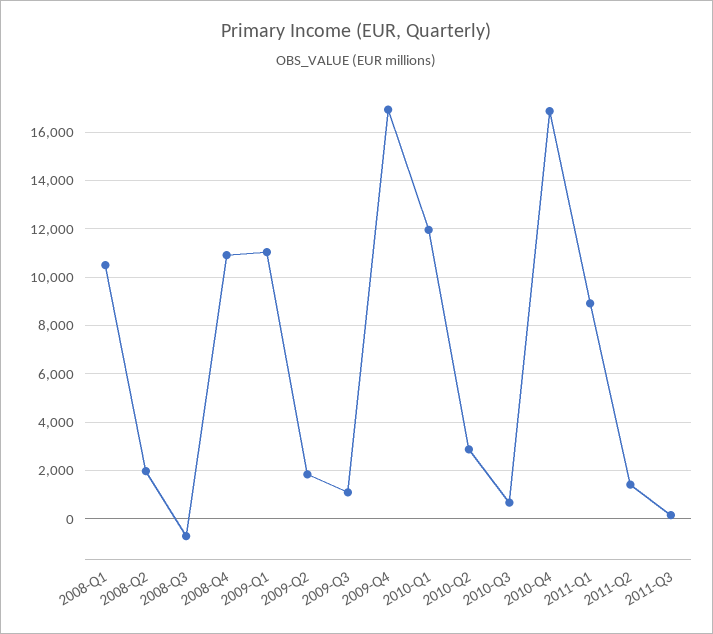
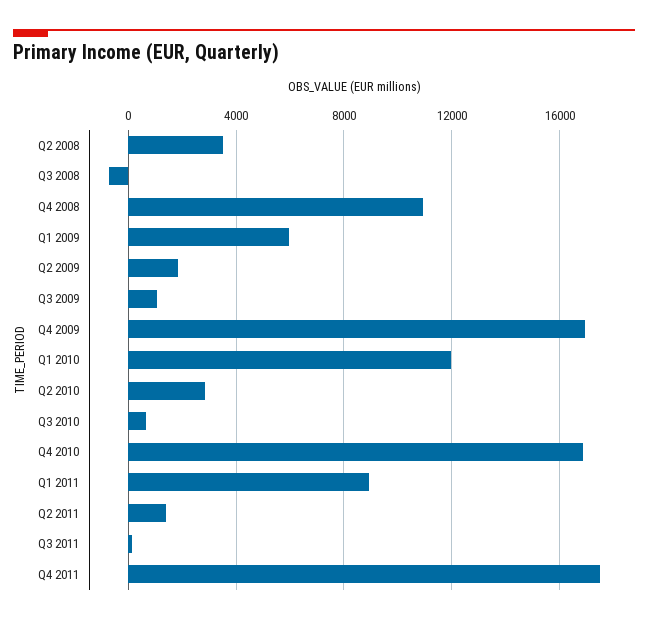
2008-Q1: 10500 -> none
2008-Q2: 2000 -> 3500
2009-Q1: 11000 -> 6000
Q4 2011: none -> 17500

